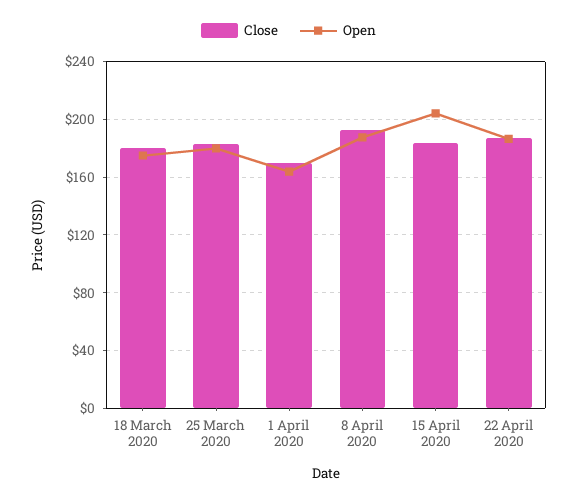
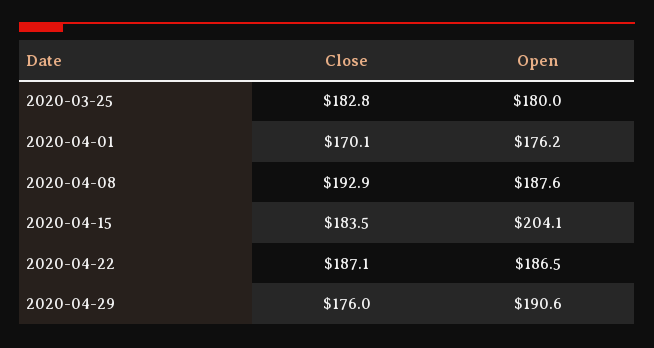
Close, 18 March 2020: 180 -> none
Open, 18 March 2020: 175 -> none
Open, 1 April 2020: 165 -> 176.2
Close, 2020-04-29: none -> 176
Open, 2020-04-29: none -> 190.6

